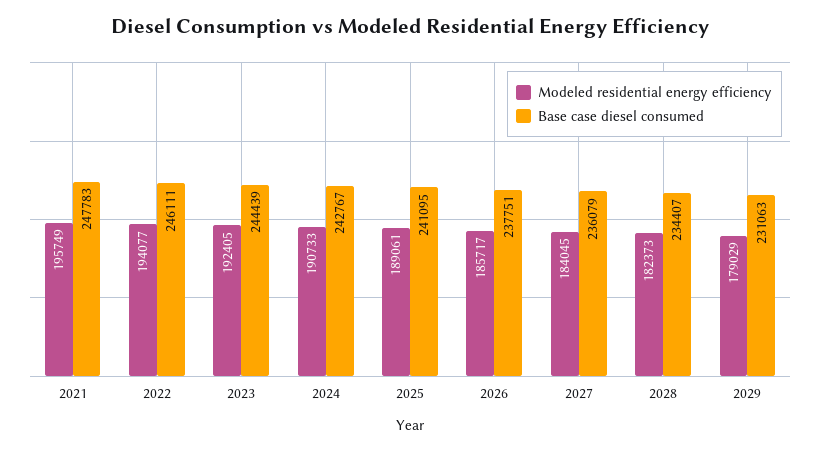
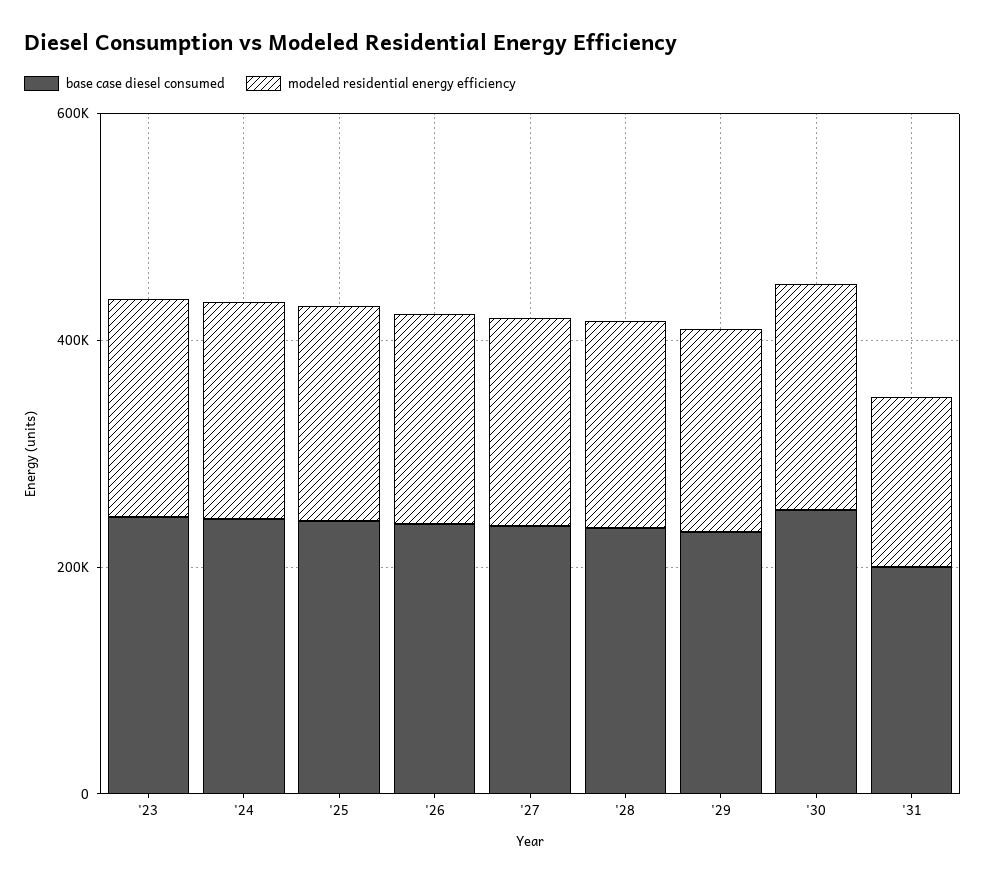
Modeled residential energy efficiency, 2021: 195749 -> none
Base case diesel consumed, 2021: 247783 -> none
Modeled residential energy efficiency, 2022: 194077 -> none
Base case diesel consumed, 2022: 246111 -> none
Base case diesel consumed, '30: none -> 250000
Modeled residential energy efficiency, '30: none -> 200000
Base case diesel consumed, '31: none -> 200000
Modeled residential energy efficiency, '31: none -> 150000

